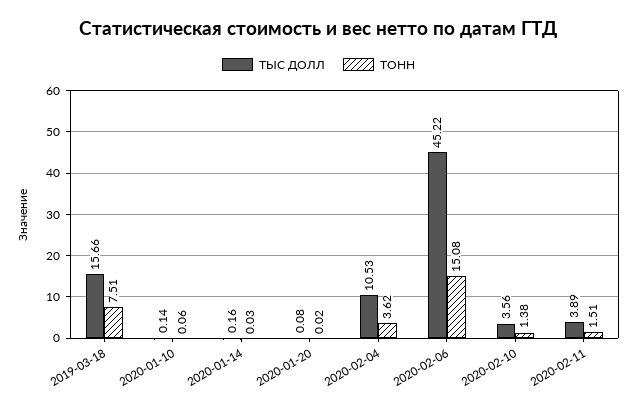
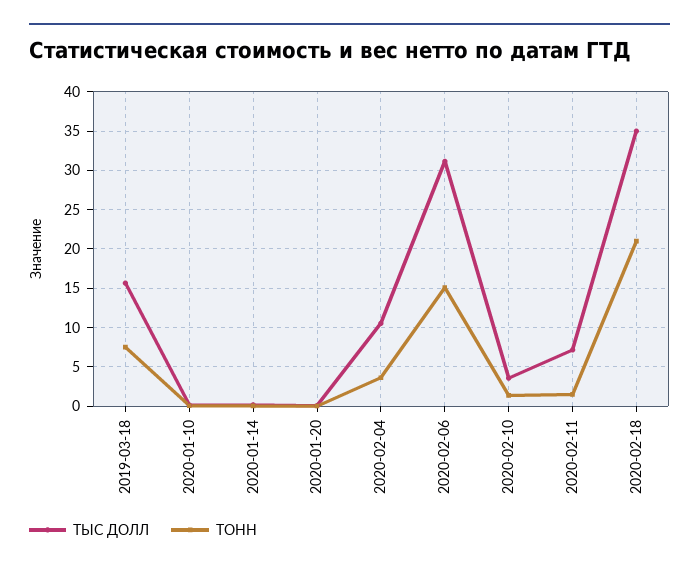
ТЫС ДОЛЛ, 2020-02-06: 45.22 -> 31
ТЫС ДОЛЛ, 2020-02-11: 3.89 -> 7
ТЫС ДОЛЛ, 2020-02-18: none -> 35
ТОНН, 2020-02-18: none -> 21

